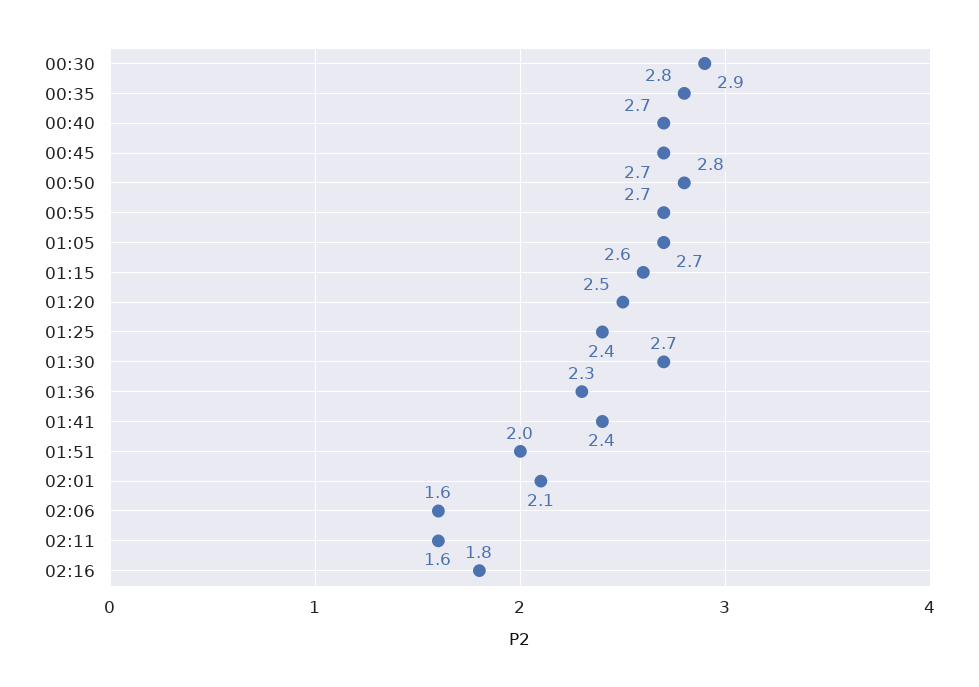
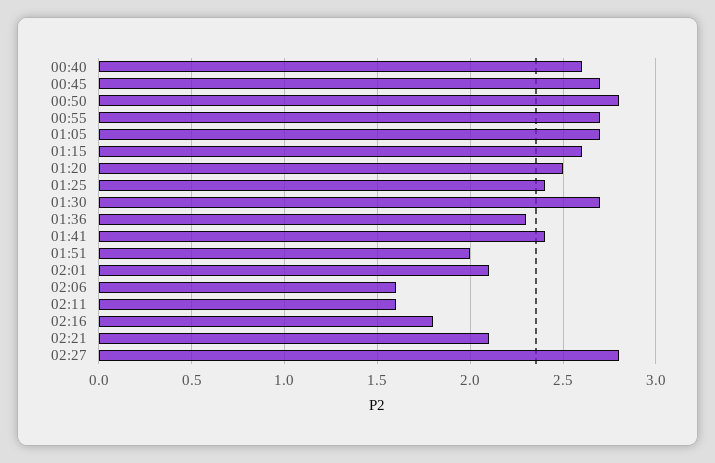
00:30: 2.9 -> none
00:35: 2.8 -> none
00:40: 2.7 -> 2.6
02:21: none -> 2.1
02:27: none -> 2.8

